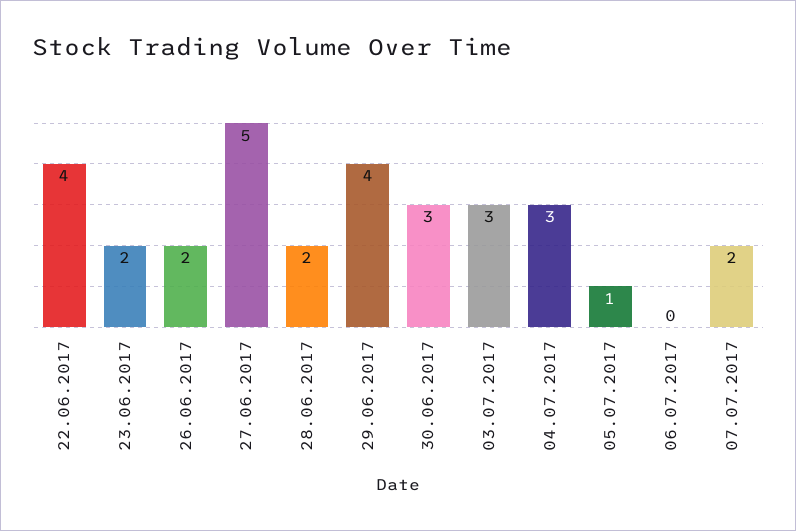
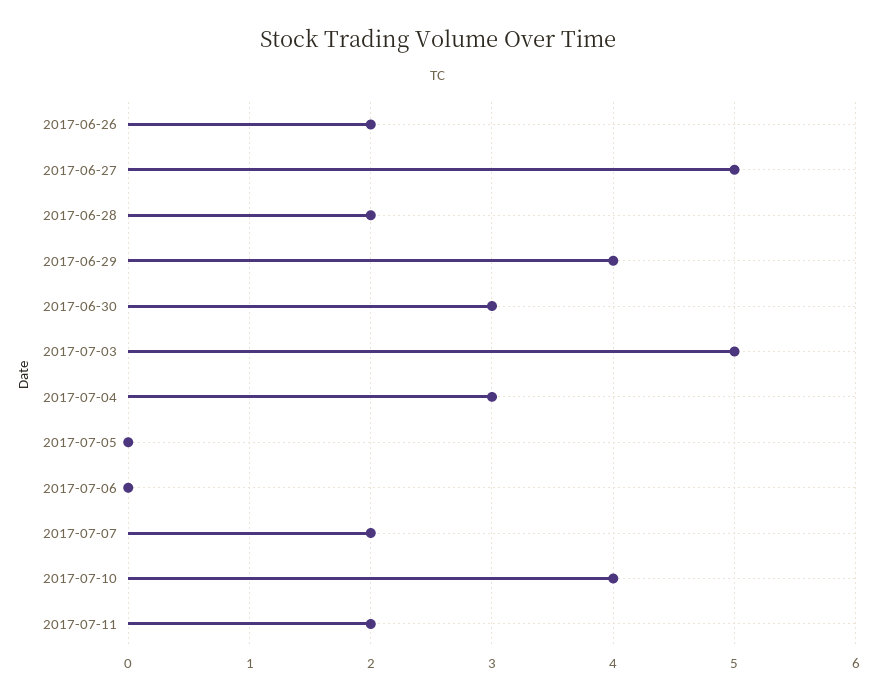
22.06.2017: 4 -> none
23.06.2017: 2 -> none
03.07.2017: 3 -> 5
05.07.2017: 1 -> 0
2017-07-10: none -> 4
2017-07-11: none -> 2

